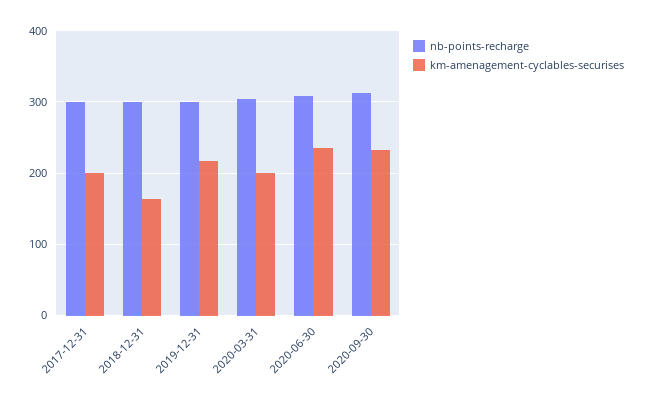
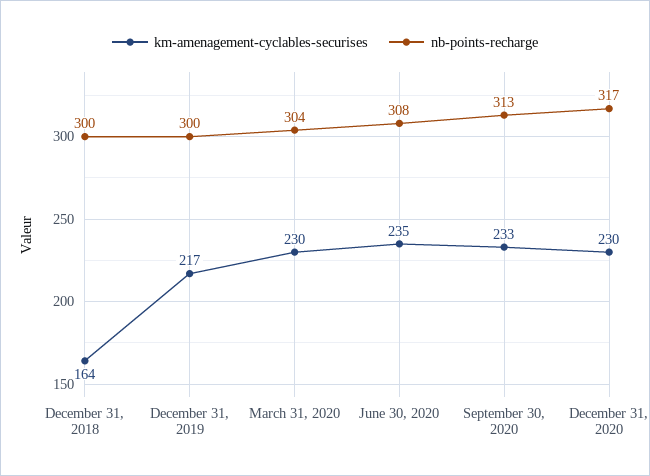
nb-points-recharge, 2017-12-31: 300 -> none
km-amenagement-cyclables-securises, 2017-12-31: 200 -> none
km-amenagement-cyclables-securises, 2020-03-31: 200 -> 230
km-amenagement-cyclables-securises, December 31, 2020: none -> 230
nb-points-recharge, December 31, 2020: none -> 317

